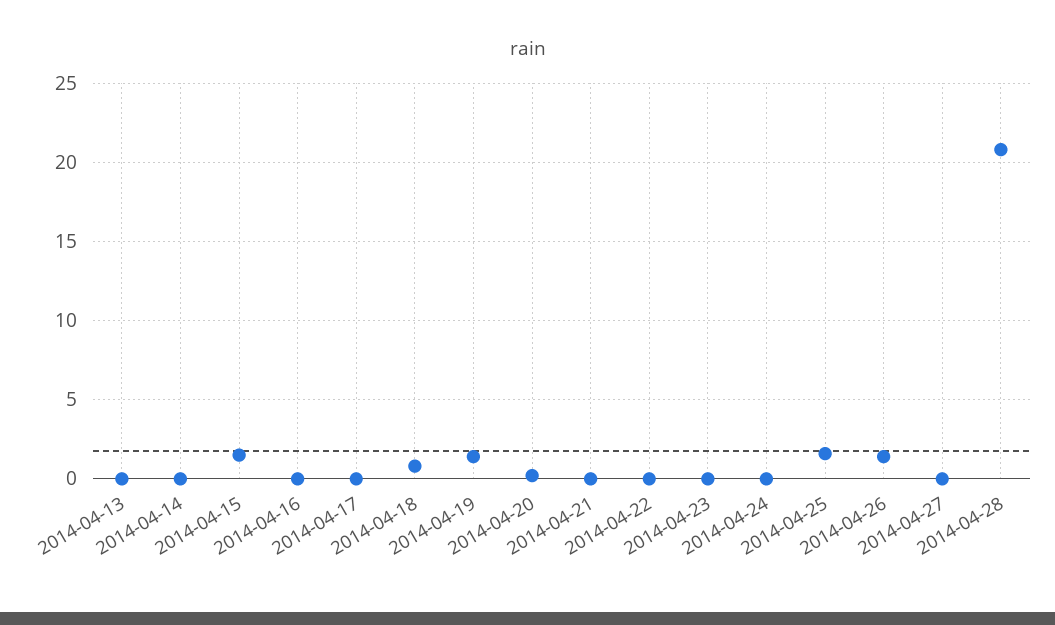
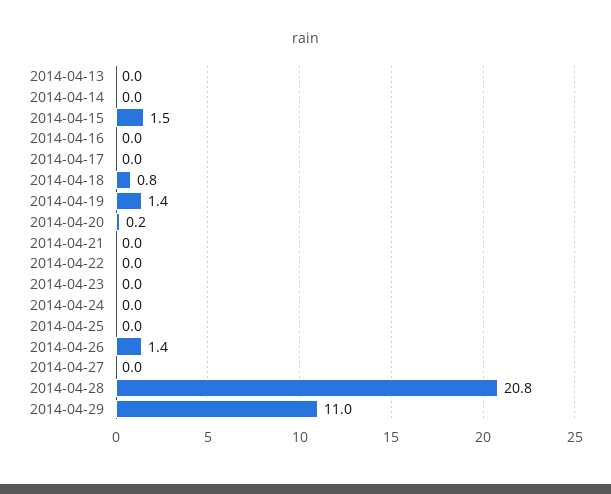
2014-04-25: 1.5 -> 0
2014-04-29: none -> 11

